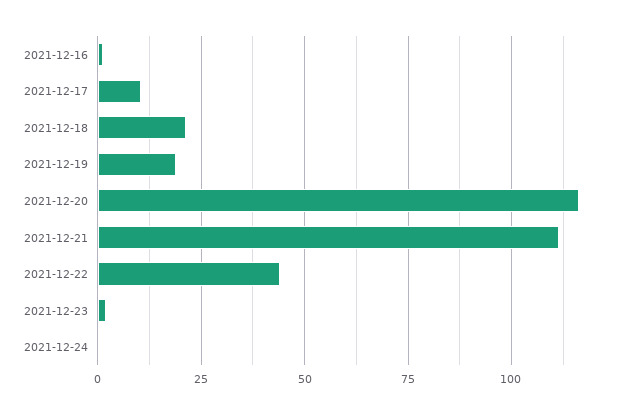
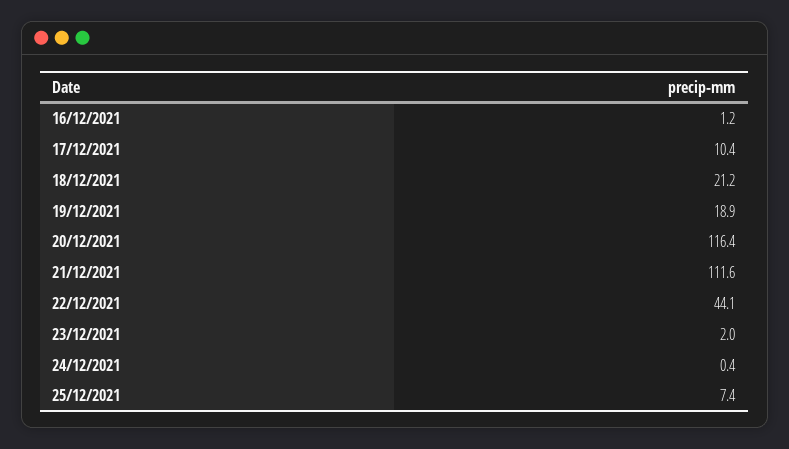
25/12/2021: none -> 7.4

